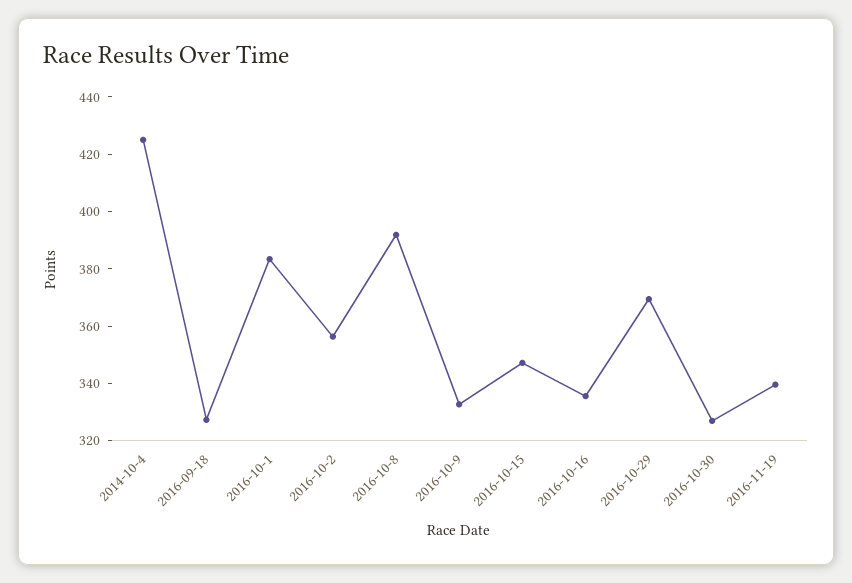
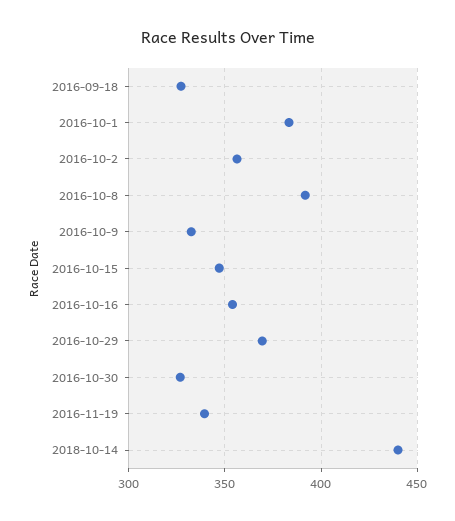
2014-10-4: 425 -> none
2016-10-16: 335 -> 355
2018-10-14: none -> 440

